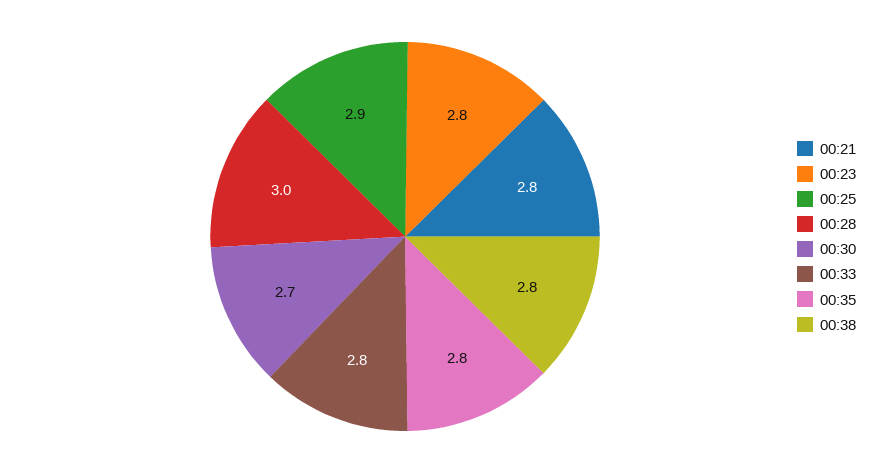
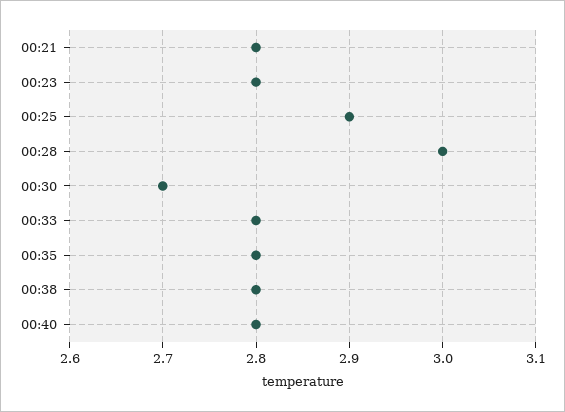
00:40: none -> 2.8

